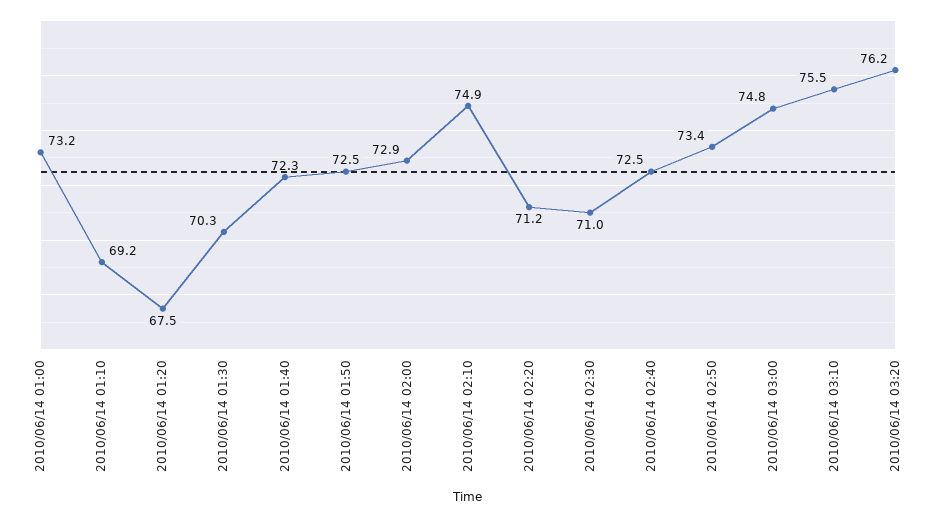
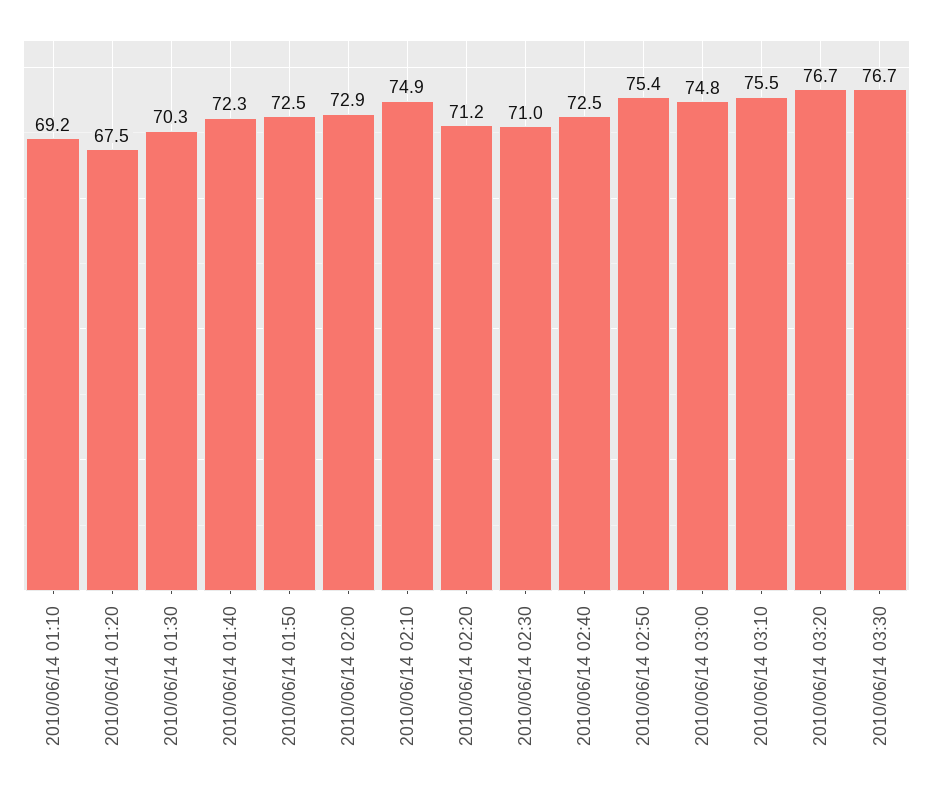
2010/06/14 01:00: 73.2 -> none
2010/06/14 02:50: 73.4 -> 75.4
2010/06/14 03:20: 76.2 -> 76.7
2010/06/14 03:30: none -> 76.7

